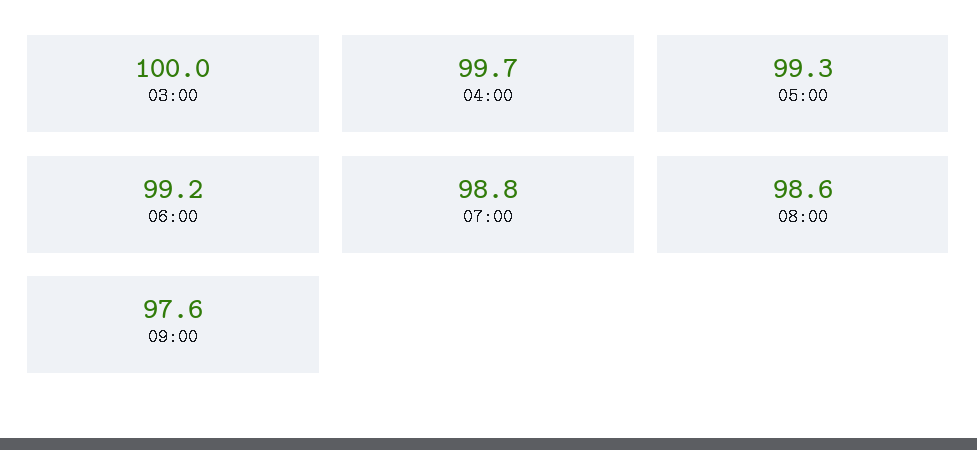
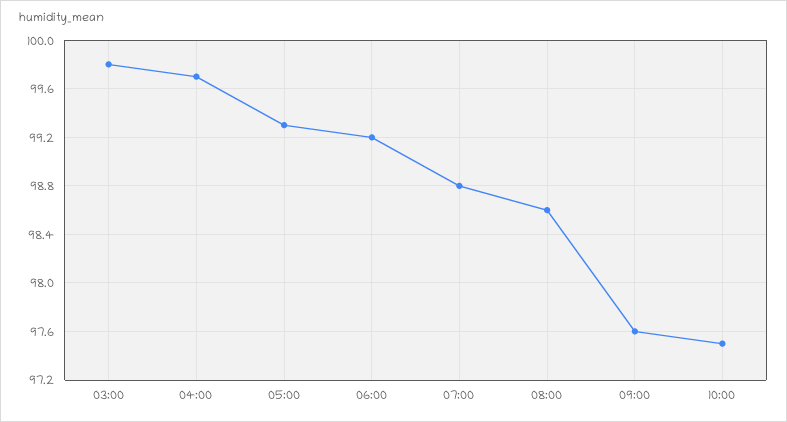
03:00: 100 -> 99.8
10:00: none -> 97.5

